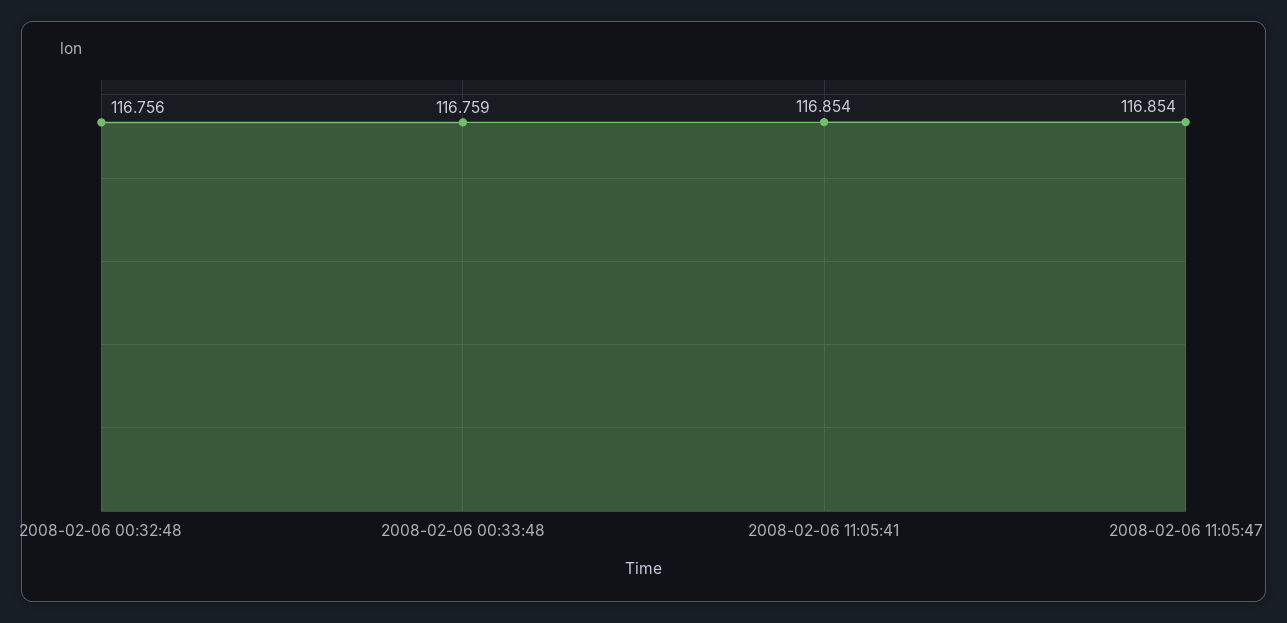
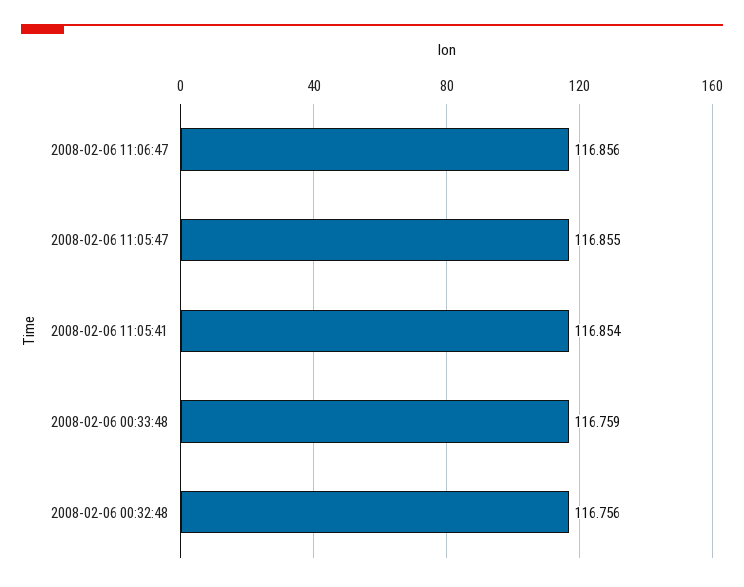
2008-02-06 11:05:47: 116.854 -> 116.855
2008-02-06 11:06:47: none -> 116.856

